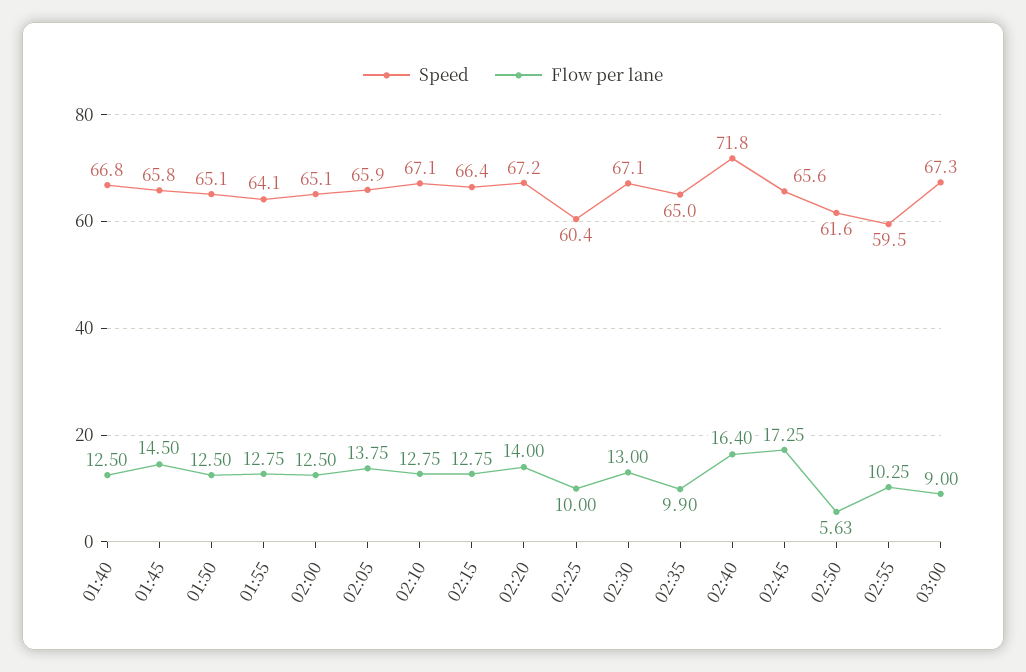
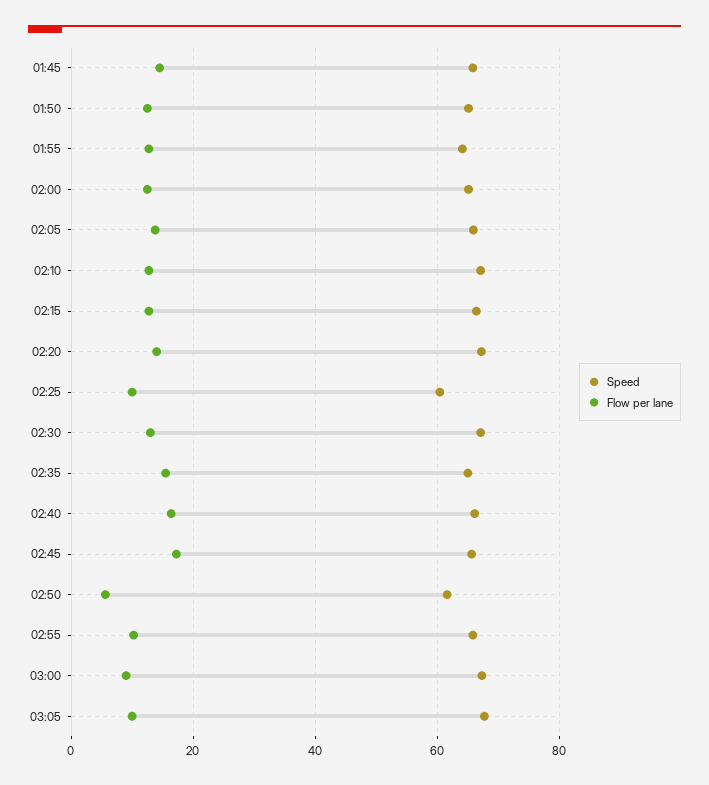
Speed, 01:40: 66.8 -> none
Flow per lane, 01:40: 12.5 -> none
Flow per lane, 02:35: 9.9 -> 16
Speed, 02:40: 71.8 -> 66
Speed, 02:55: 59.5 -> 66
Speed, 03:05: none -> 68
Flow per lane, 03:05: none -> 10

